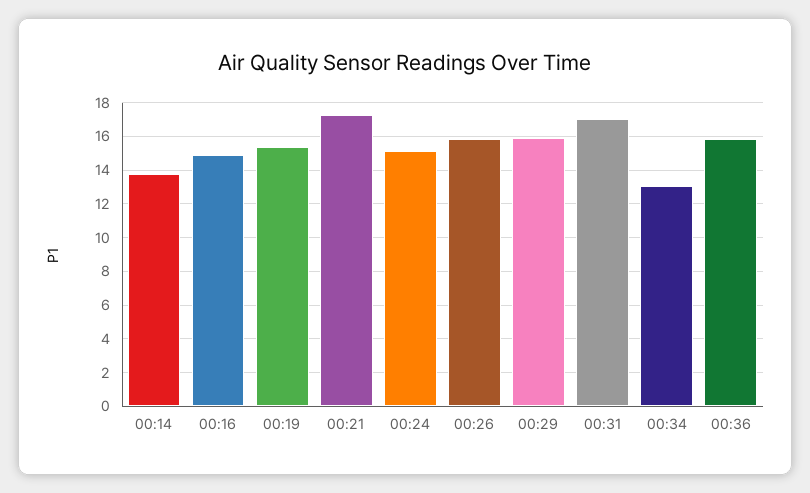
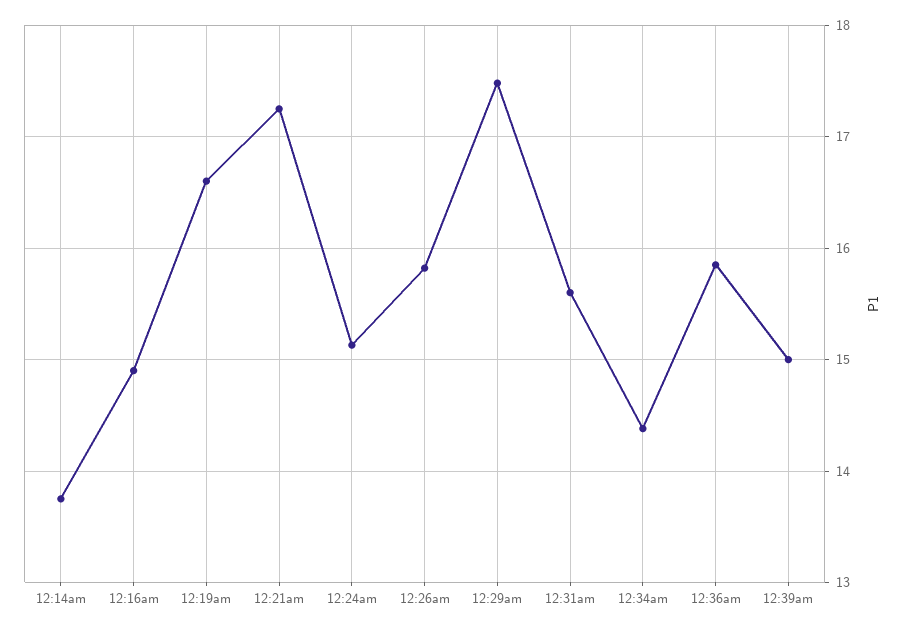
00:19: 15.5 -> 16.6
00:29: 16 -> 17.5
00:31: 17 -> 15.6
00:34: 13 -> 14.4
12:39am: none -> 15

